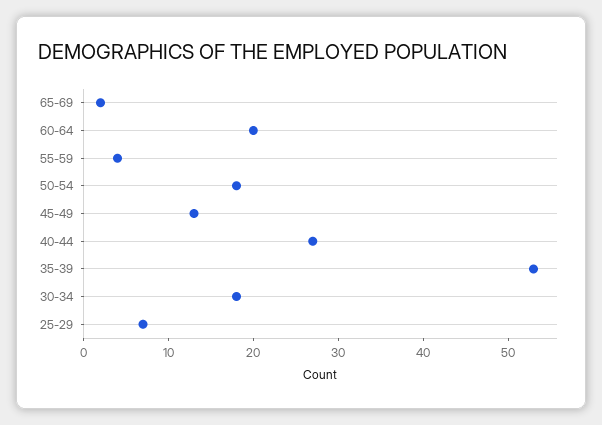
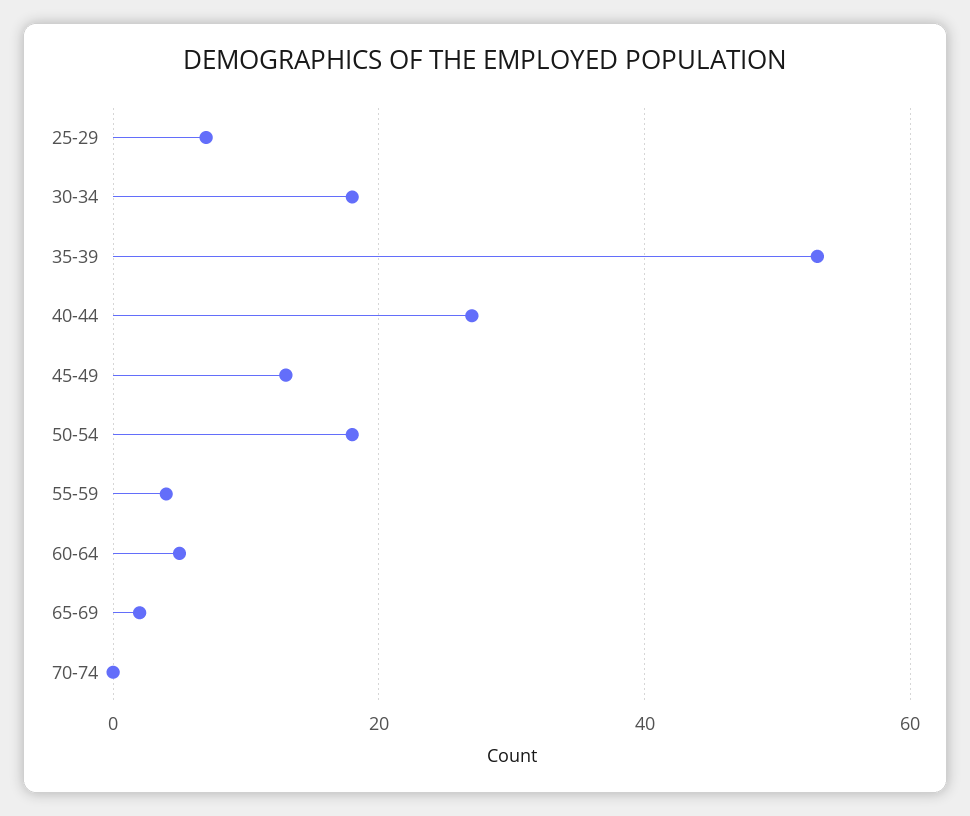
60-64: 20 -> 5
70-74: none -> 0

